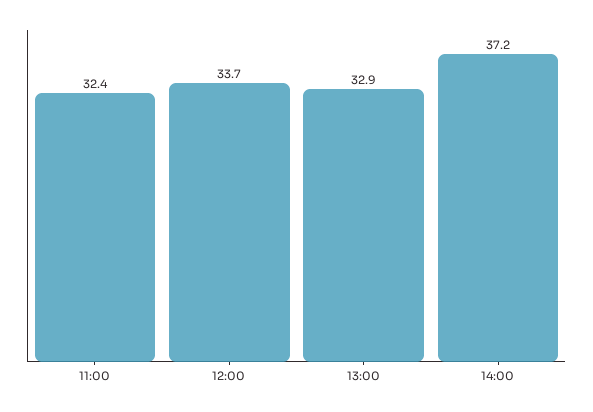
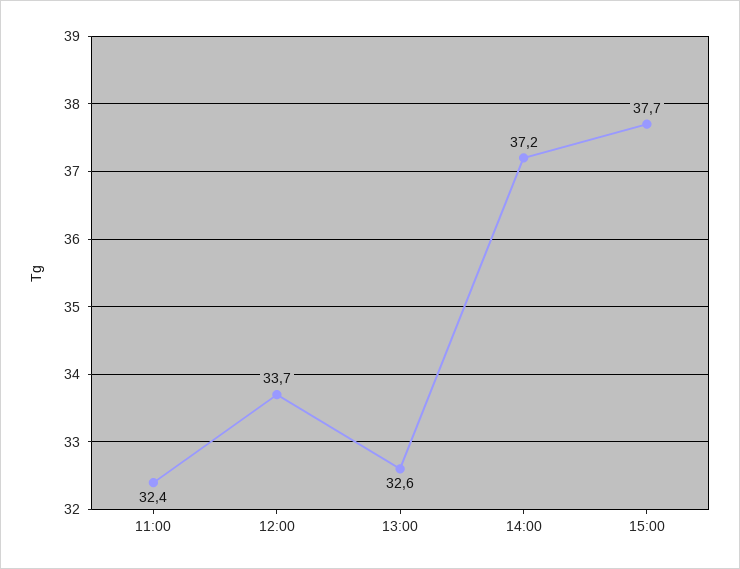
13:00: 32.9 -> 32.6
15:00: none -> 37.7

